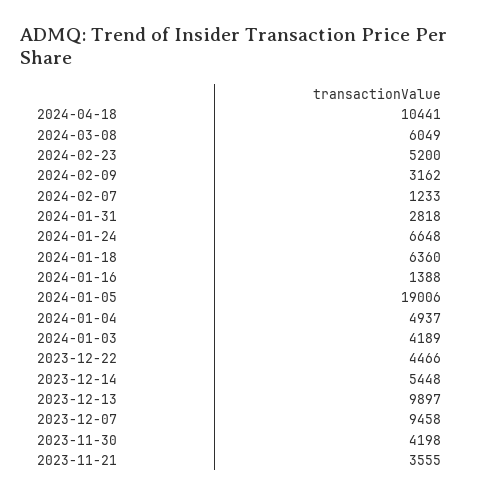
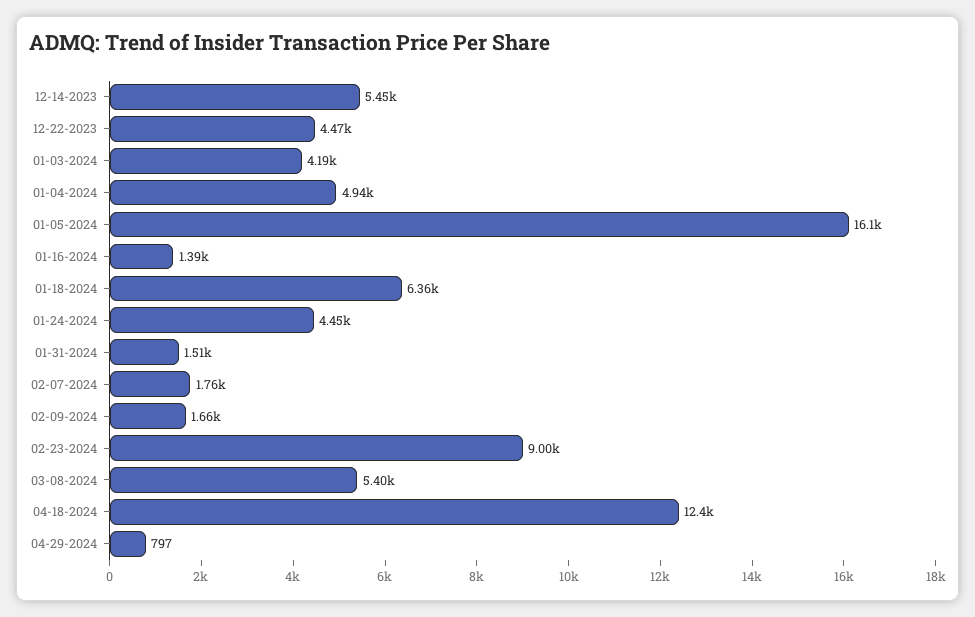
2024-04-18: 10441 -> 12400
2024-03-08: 6049 -> 5400
2024-02-23: 5200 -> 9000
2024-02-09: 3162 -> 1660
2024-02-07: 1233 -> 1760
2024-01-31: 2818 -> 1510
2024-01-24: 6648 -> 4450
2024-01-05: 19006 -> 16100
2023-12-13: 9897 -> none
2023-12-07: 9458 -> none
2023-11-30: 4198 -> none
2023-11-21: 3555 -> none
04-29-2024: none -> 797

